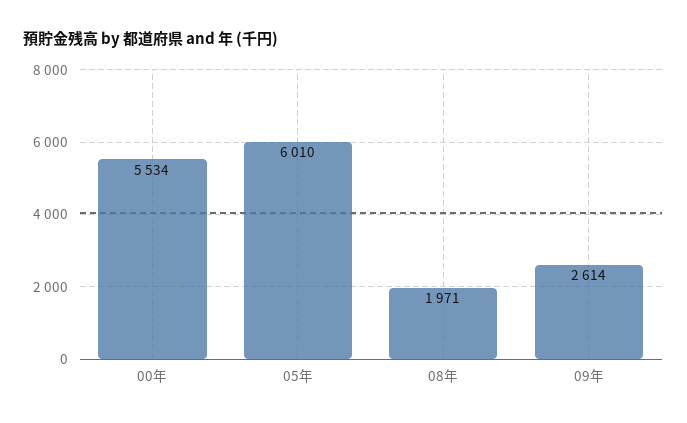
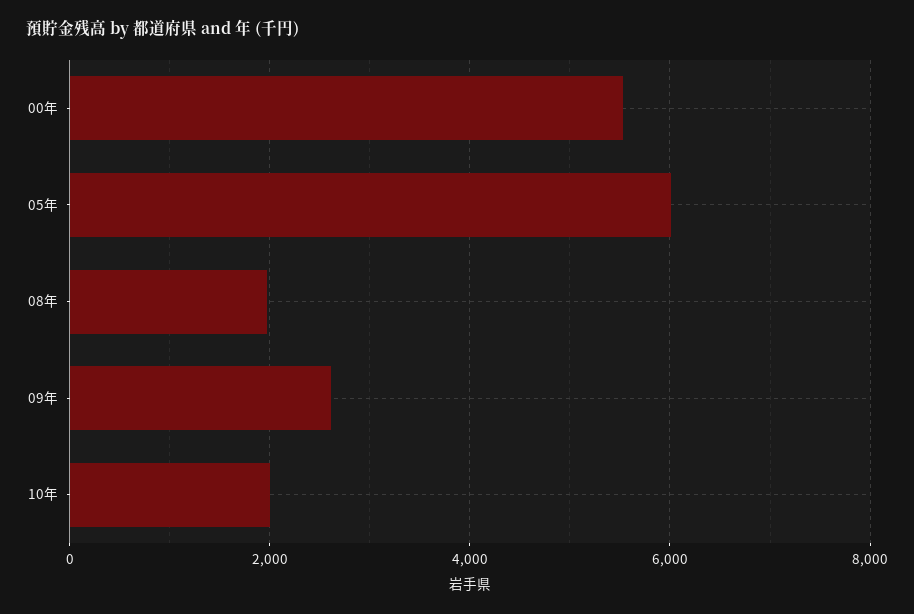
10年: none -> 2000

